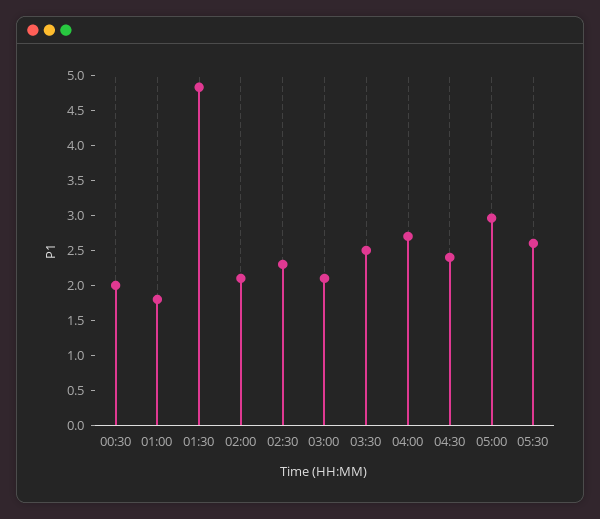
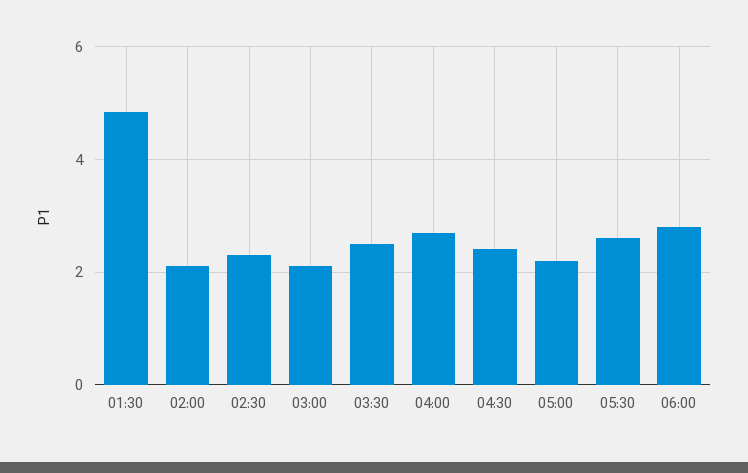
00:30: 2 -> none
01:00: 1.75 -> none
05:00: 3 -> 2.2
06:00: none -> 2.8

